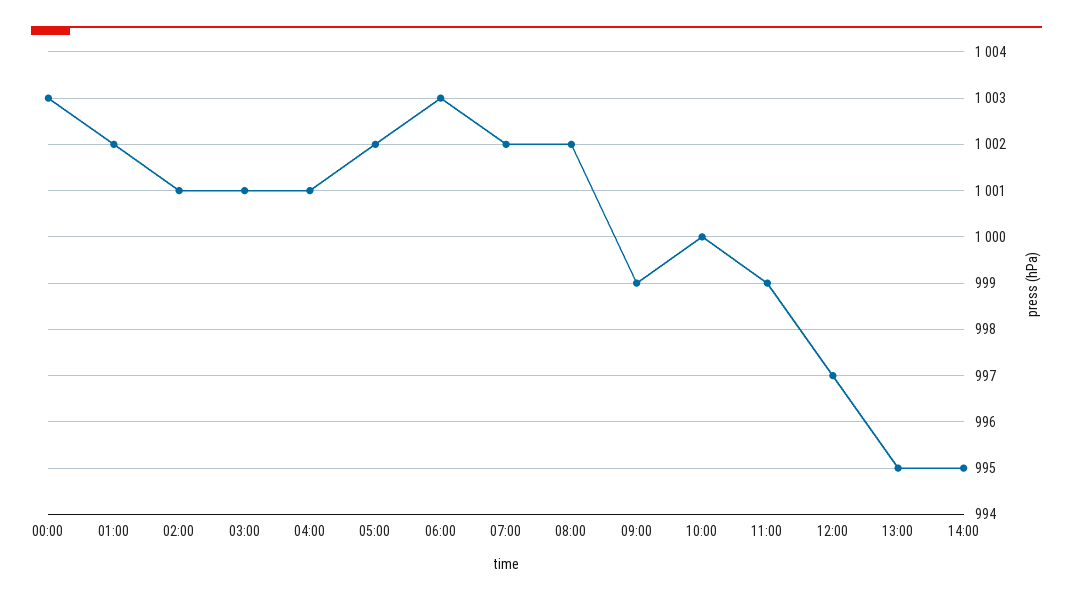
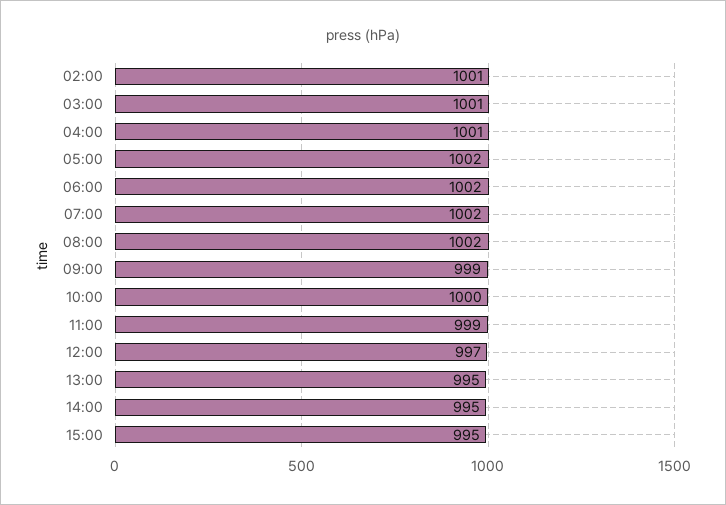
00:00: 1003 -> none
01:00: 1002 -> none
06:00: 1003 -> 1002
15:00: none -> 995

